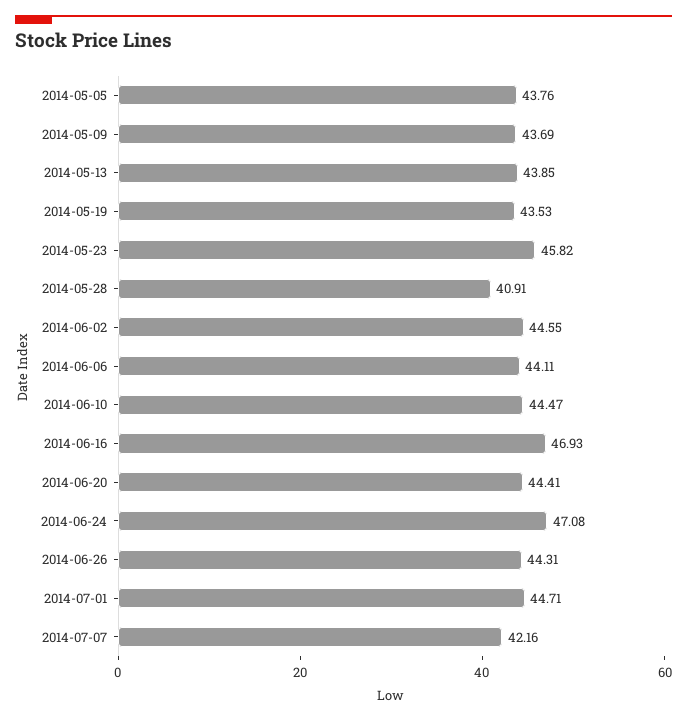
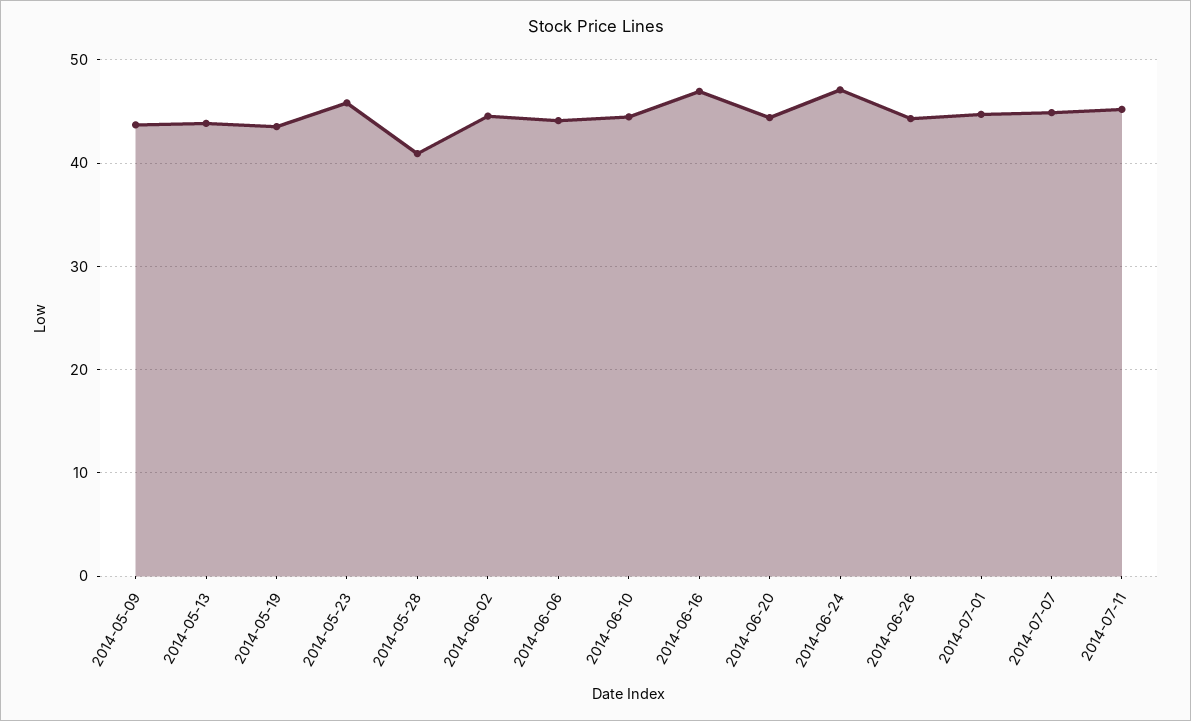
2014-05-05: 43.76 -> none
2014-07-07: 42.16 -> 45
2014-07-11: none -> 45

